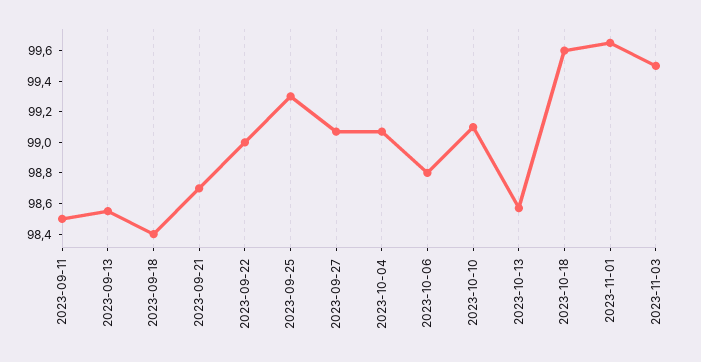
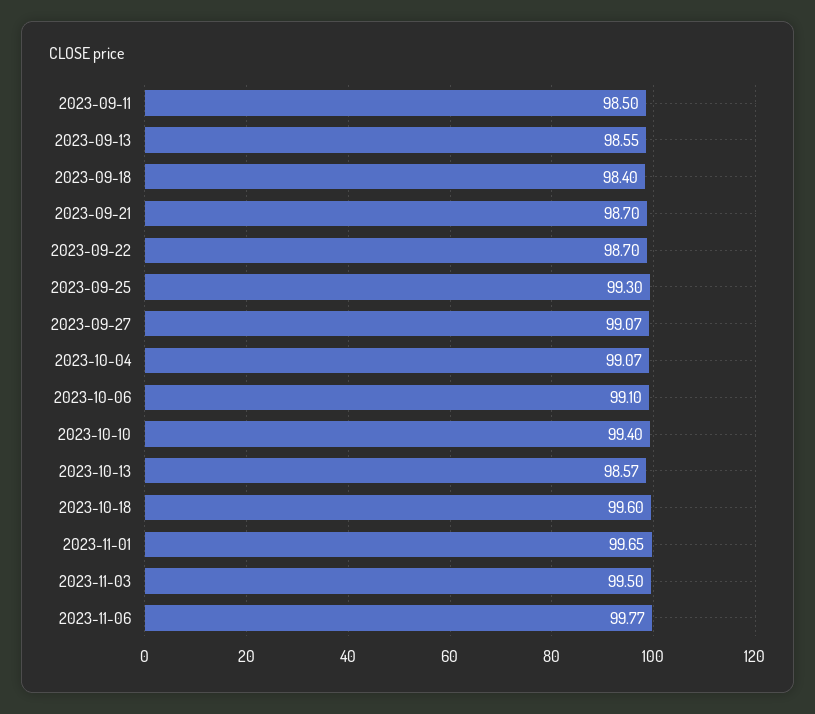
2023-09-22: 99 -> 98.7
2023-10-06: 98.8 -> 99.1
2023-10-10: 99.1 -> 99.4
2023-11-06: none -> 99.77

